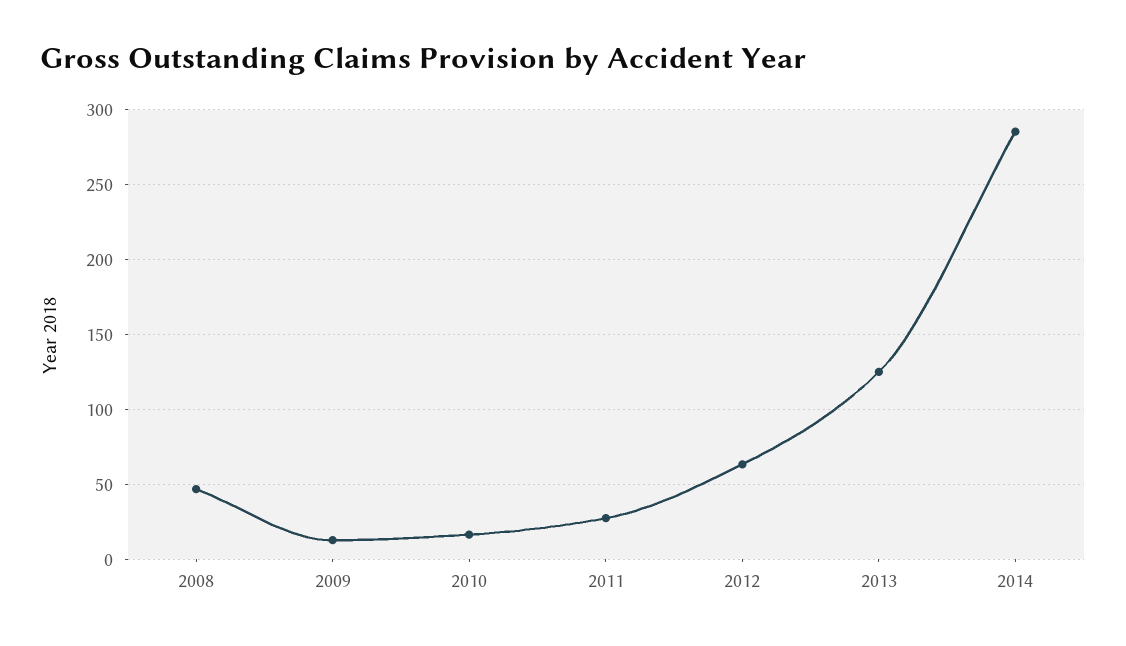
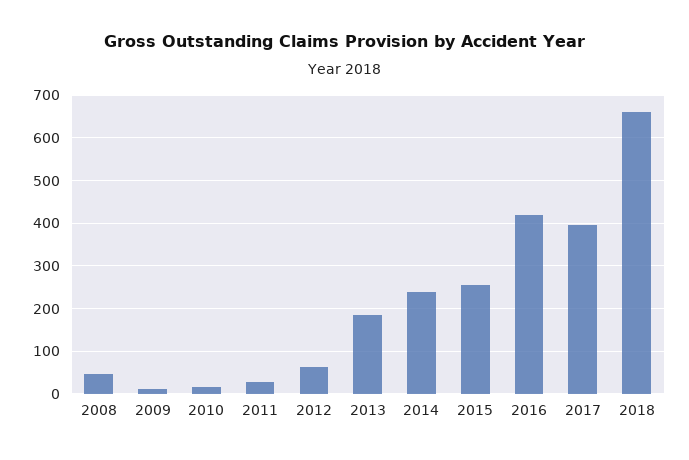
2013: 125 -> 180
2014: 285 -> 240
2015: none -> 260
2016: none -> 420
2017: none -> 400
2018: none -> 660

